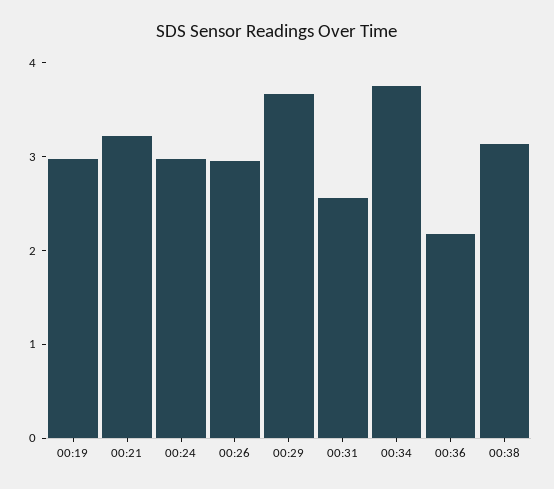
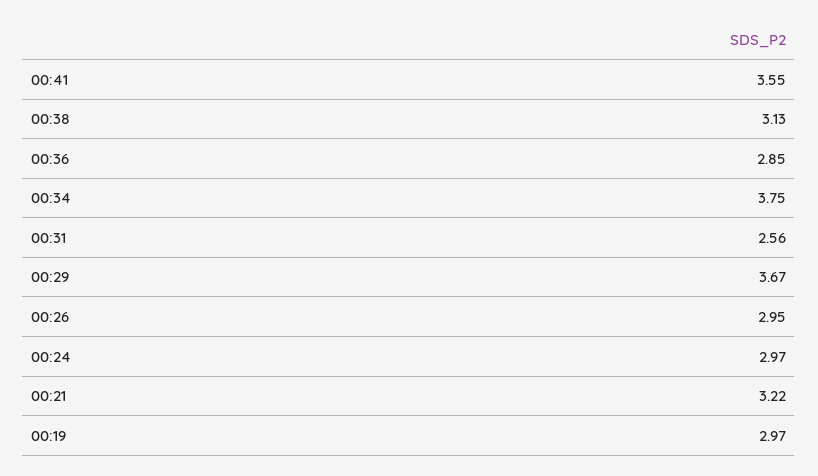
00:36: 2.2 -> 2.85
00:41: none -> 3.55

